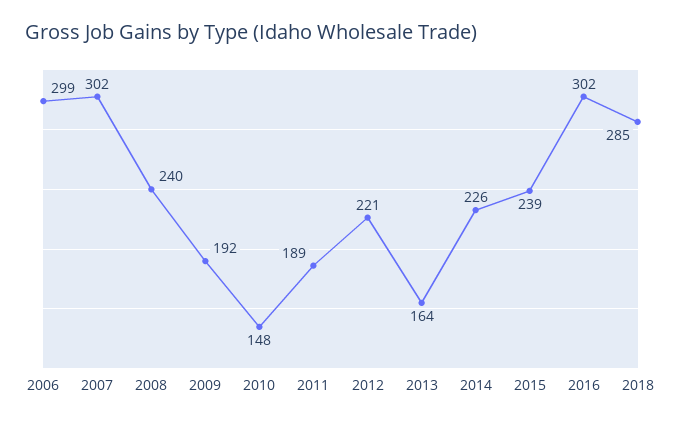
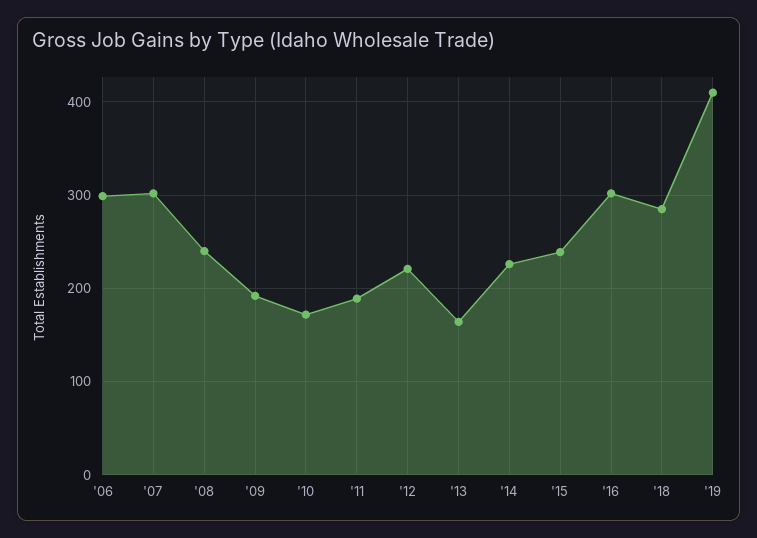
2010: 148 -> 170
'19: none -> 410

